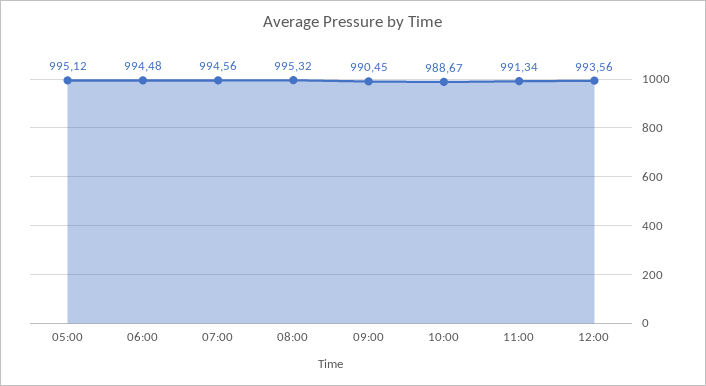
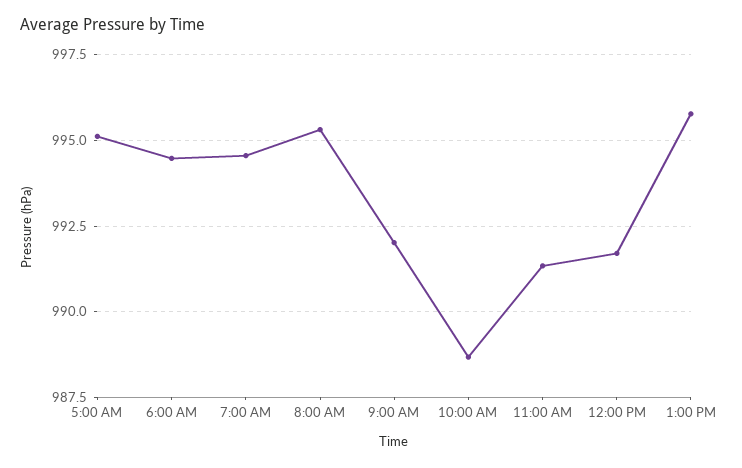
09:00: 990.45 -> 992
12:00: 993.56 -> 991.75
1:00 PM: none -> 995.75

